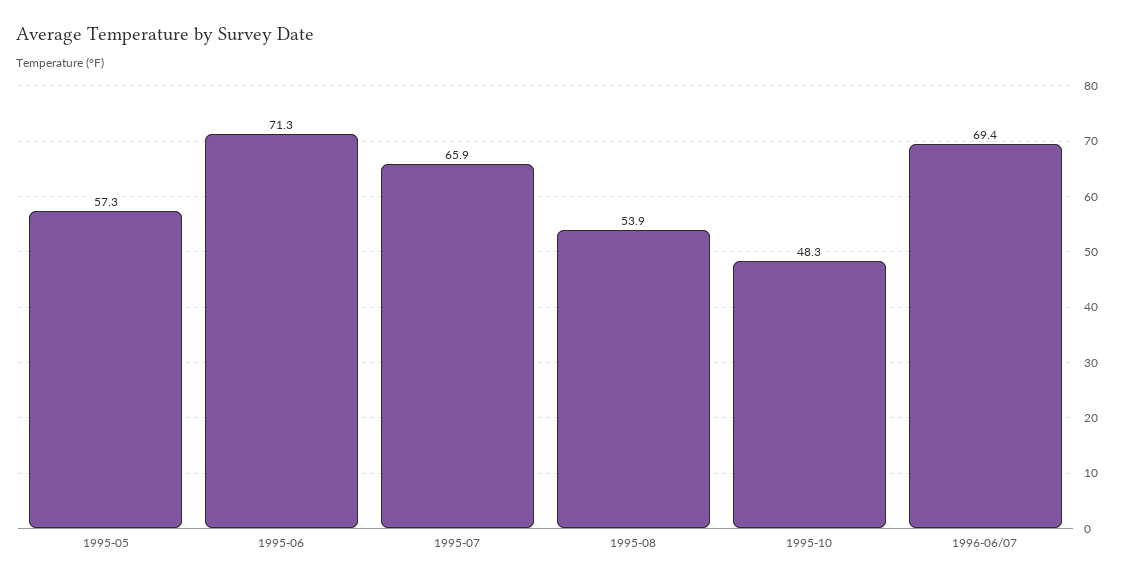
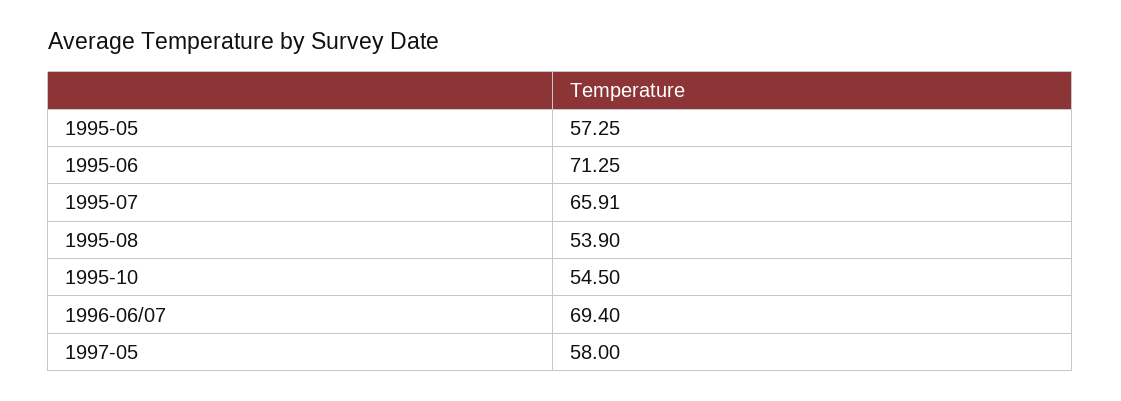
1995-10: 48.3 -> 54.5
1997-05: none -> 58

